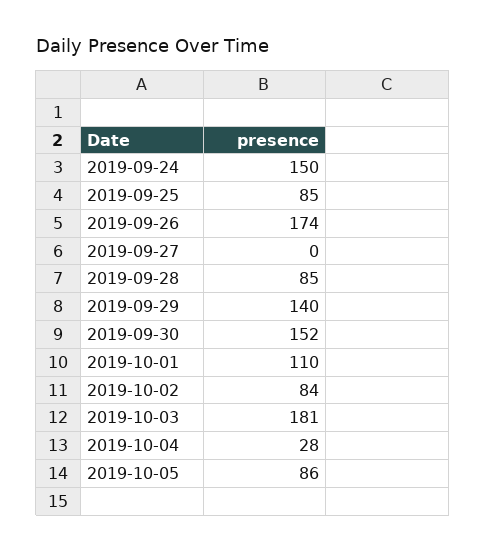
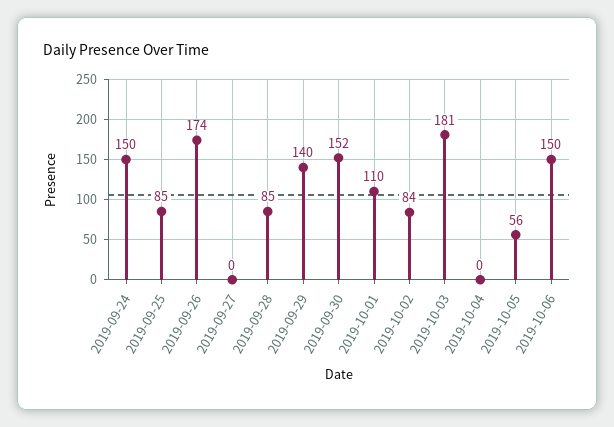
2019-10-04: 28 -> 0
2019-10-05: 86 -> 56
2019-10-06: none -> 150

